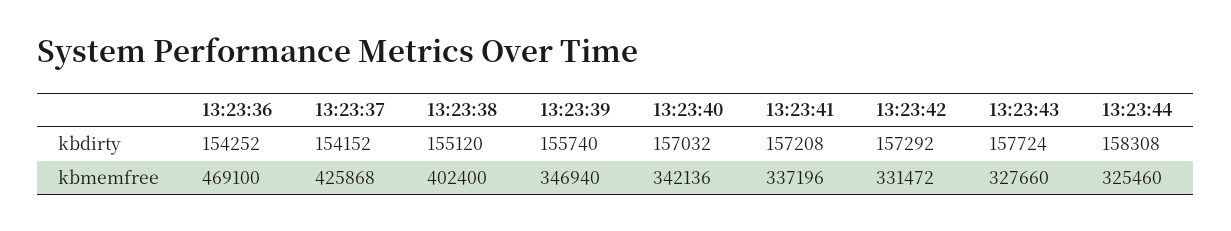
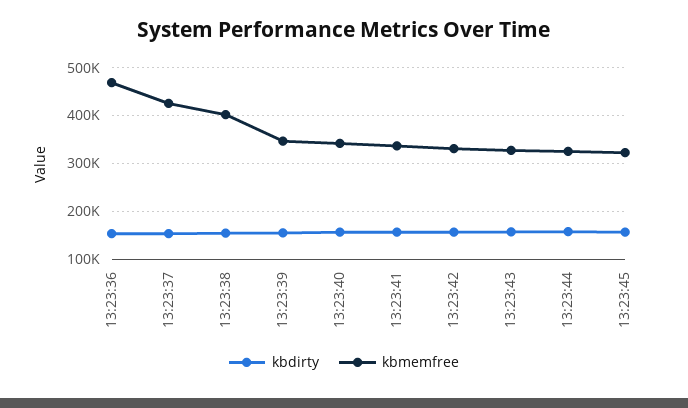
kbdirty, 13:23:45: none -> 160000
kbmemfree, 13:23:45: none -> 320000

